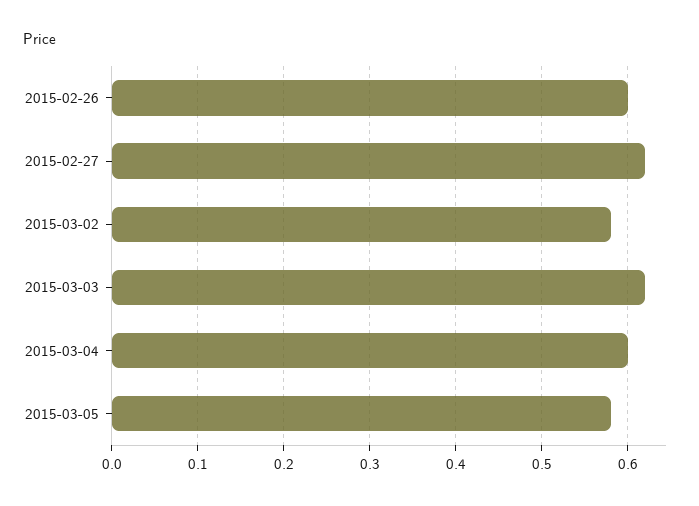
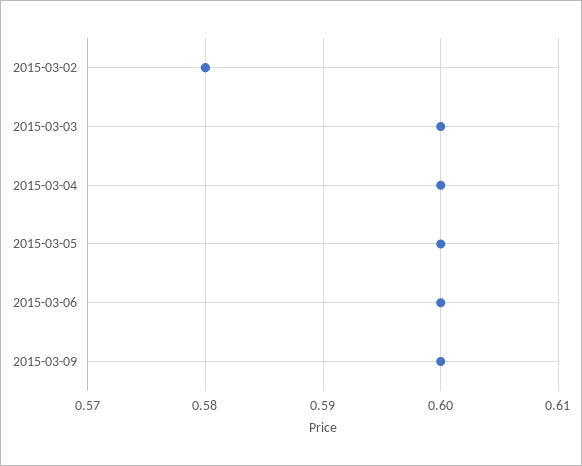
2015-02-26: 0.6 -> none
2015-02-27: 0.62 -> none
2015-03-03: 0.62 -> 0.6
2015-03-05: 0.58 -> 0.6
2015-03-06: none -> 0.6
2015-03-09: none -> 0.6

